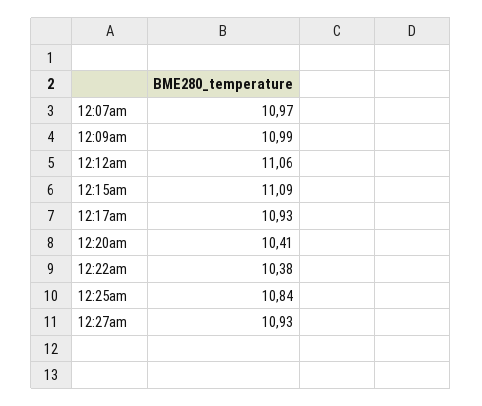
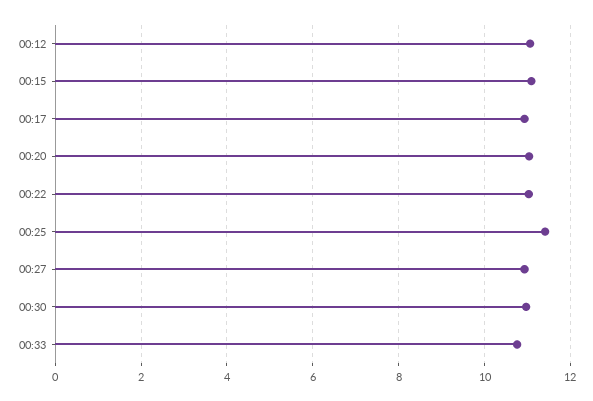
12:07am: 10.97 -> none
12:09am: 10.99 -> none
12:20am: 10.41 -> 11
12:22am: 10.38 -> 11
12:25am: 10.84 -> 11.4
00:30: none -> 11
00:33: none -> 10.8

